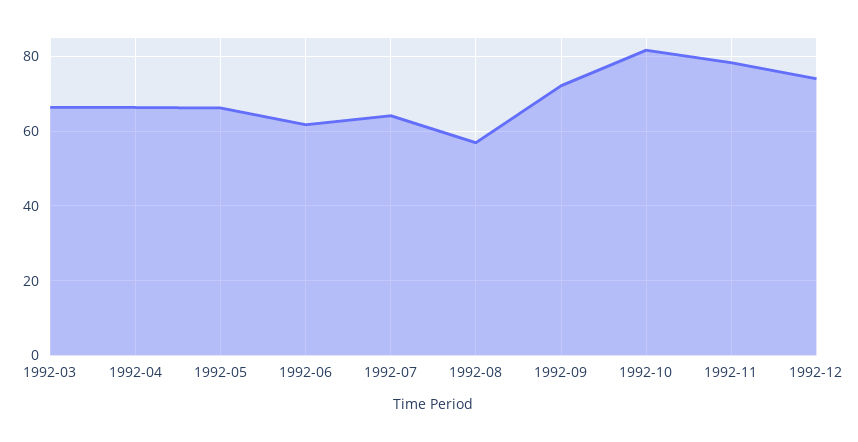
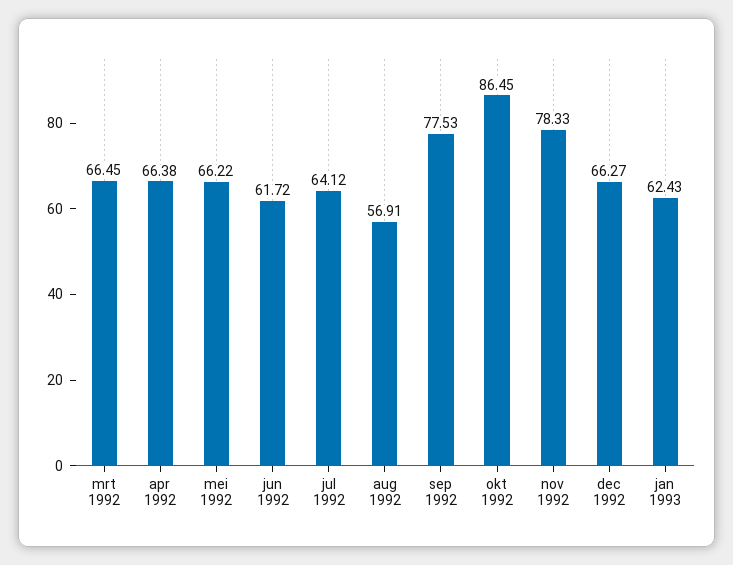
1992-09: 72 -> 77.53
1992-10: 82 -> 86.45
1992-12: 74 -> 66.27
jan 1993: none -> 62.43

